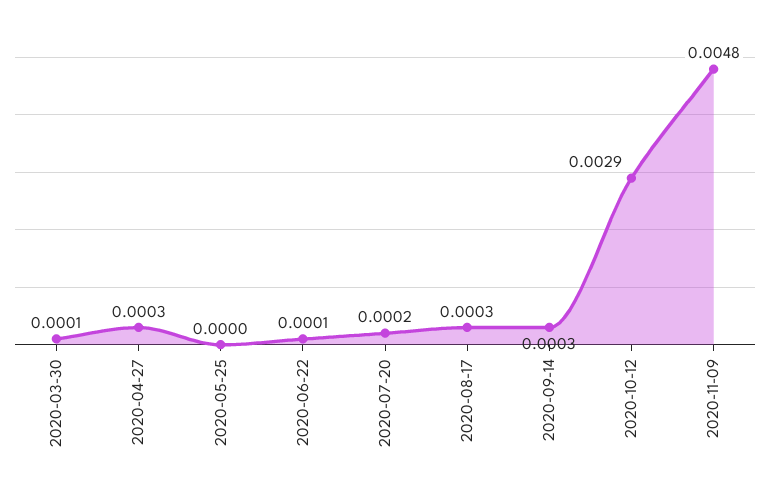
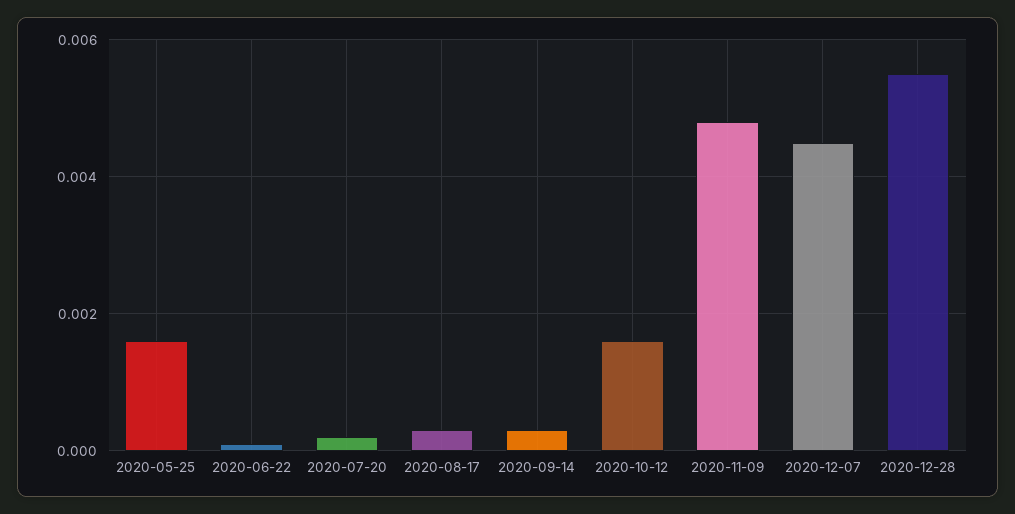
2020-03-30: 0.0001 -> none
2020-04-27: 0.0003 -> none
2020-05-25: 0 -> 0.0015
2020-10-12: 0.0029 -> 0.0015
2020-12-07: none -> 0.0045
2020-12-28: none -> 0.0055

